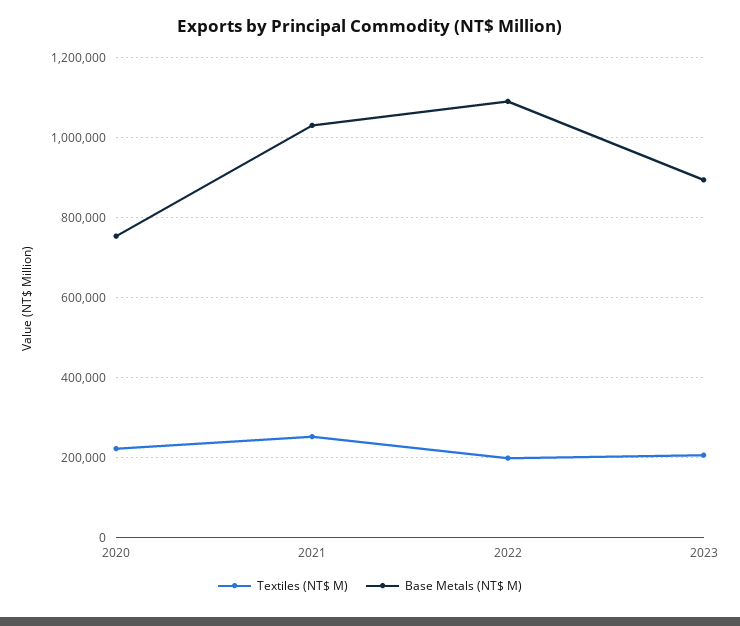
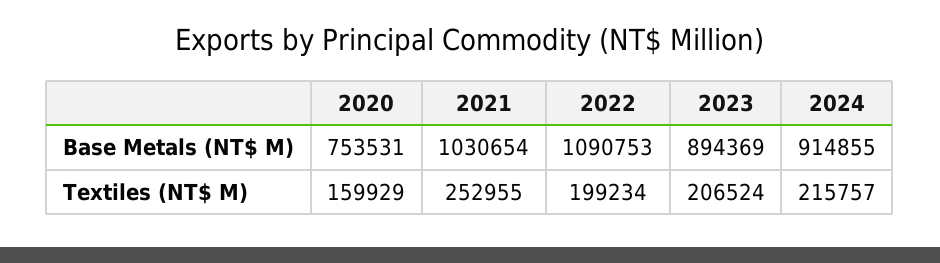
Textiles (NT$ M), 2020: 220000 -> 159929
Base Metals (NT$ M), 2024: none -> 914855
Textiles (NT$ M), 2024: none -> 215757

